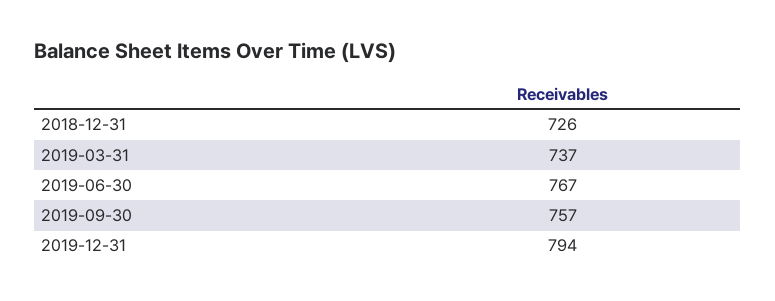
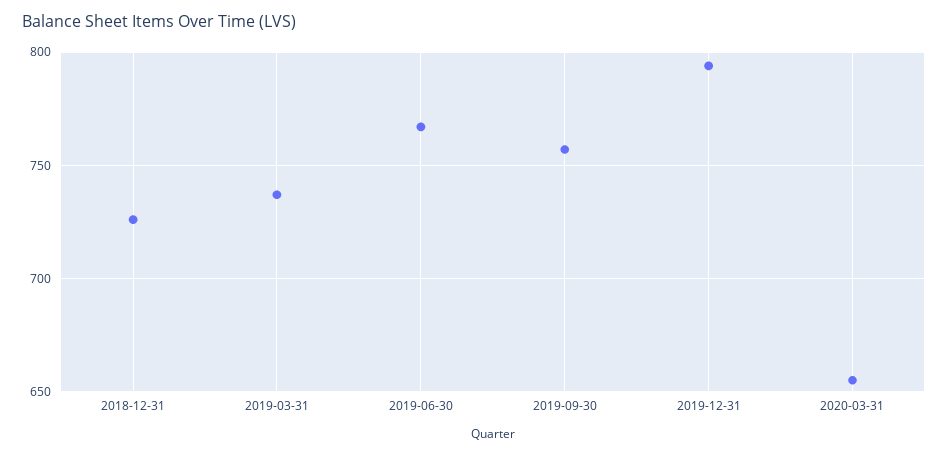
2020-03-31: none -> 655

